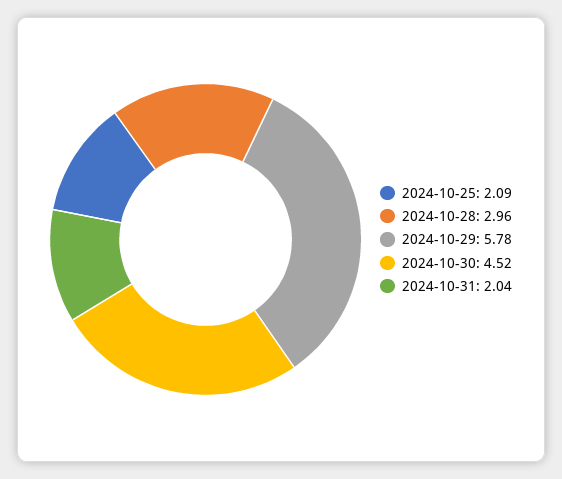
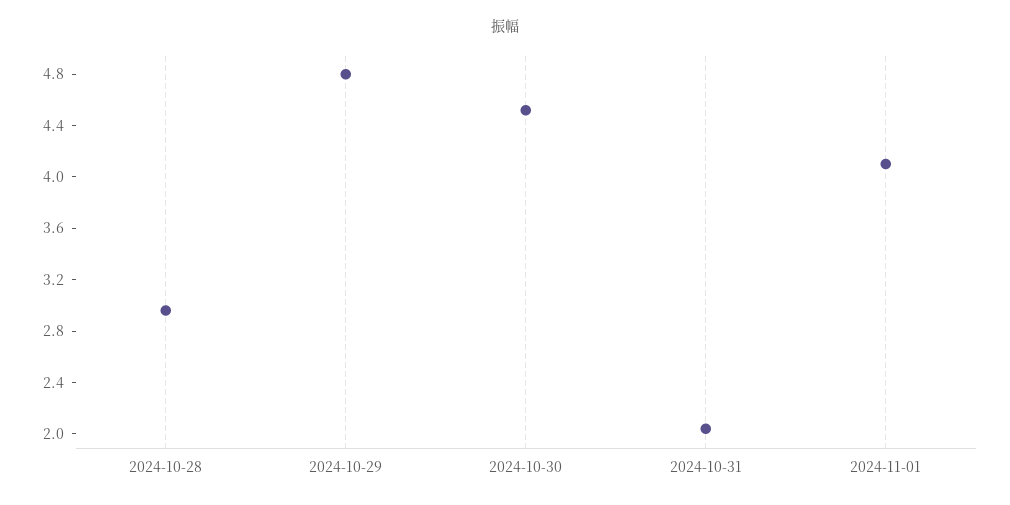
2024-10-25: 2.09 -> none
2024-10-29: 5.78 -> 4.8
2024-11-01: none -> 4.1

